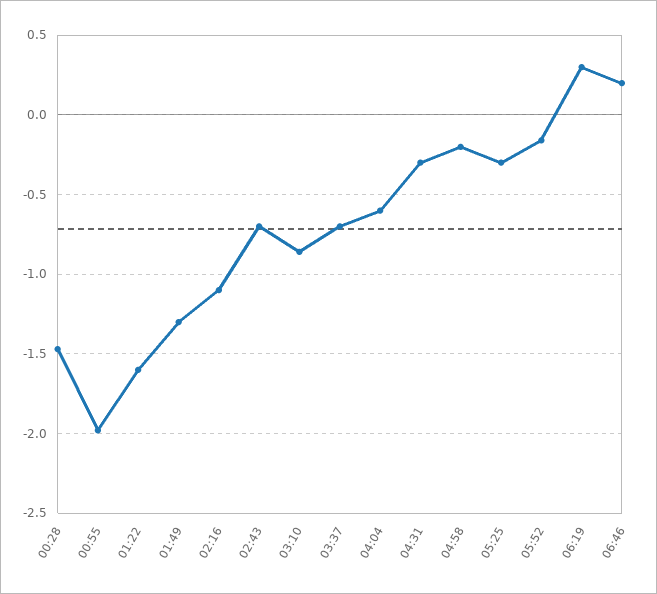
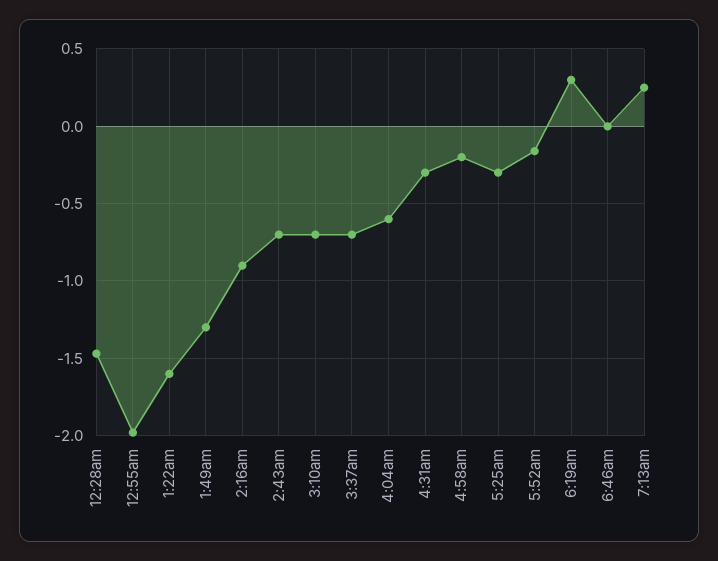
02:16: -1.1 -> -0.9
03:10: -0.85 -> -0.7
06:46: 0.2 -> 0
7:13am: none -> 0.25

